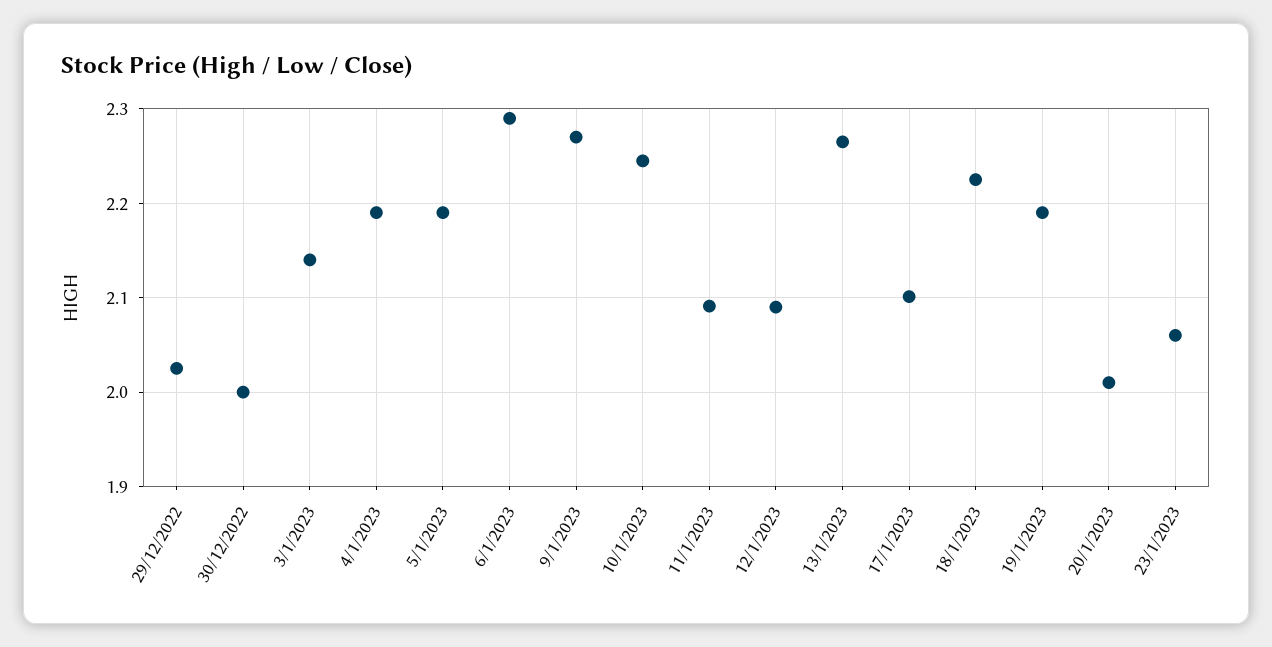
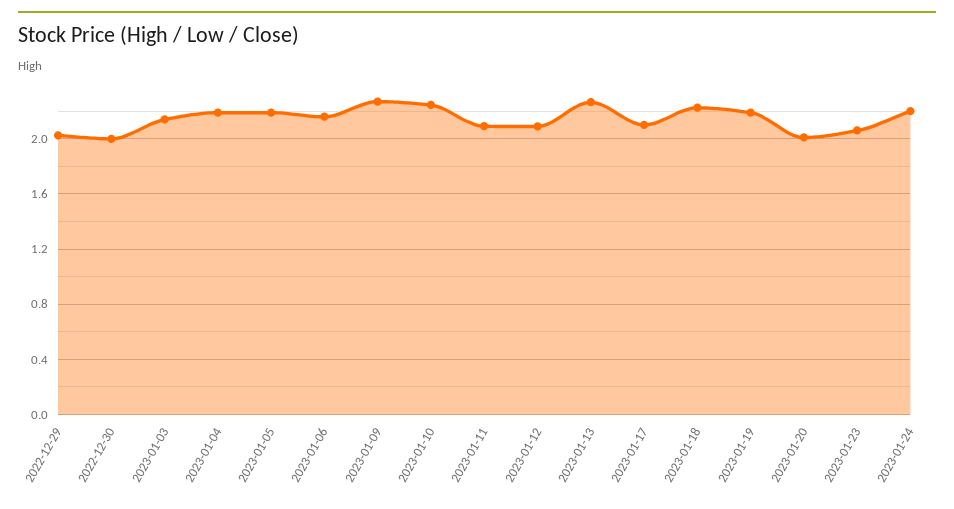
6/1/2023: 2.29 -> 2.15
2023-01-24: none -> 2.2

